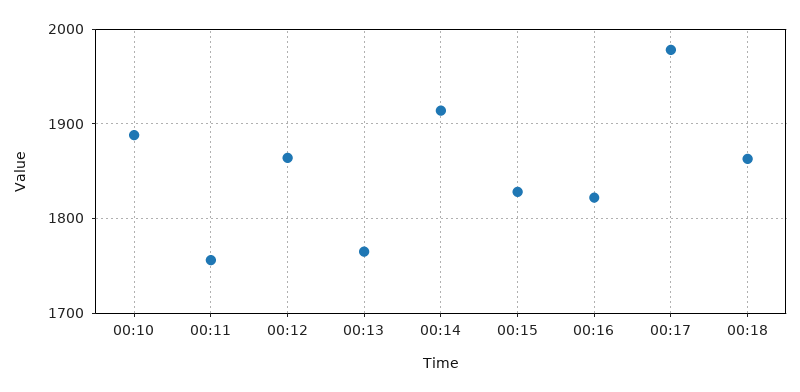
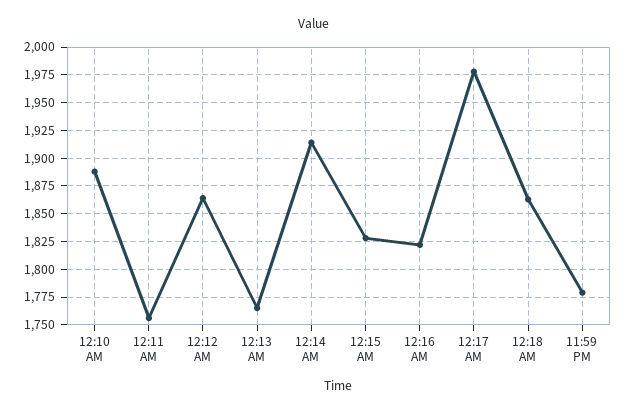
11:59 PM: none -> 1775

